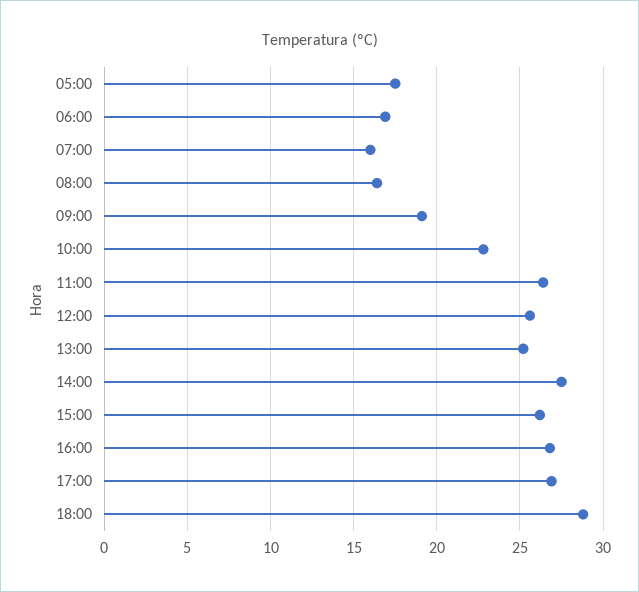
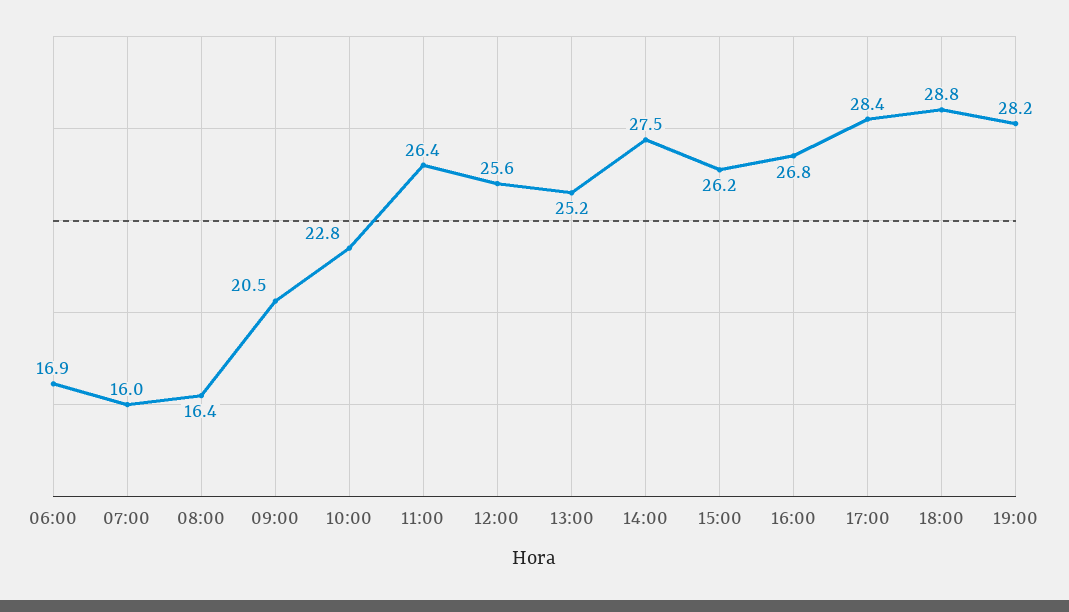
05:00: 17.5 -> none
09:00: 19 -> 20.5
17:00: 27 -> 28.4
19:00: none -> 28.2

